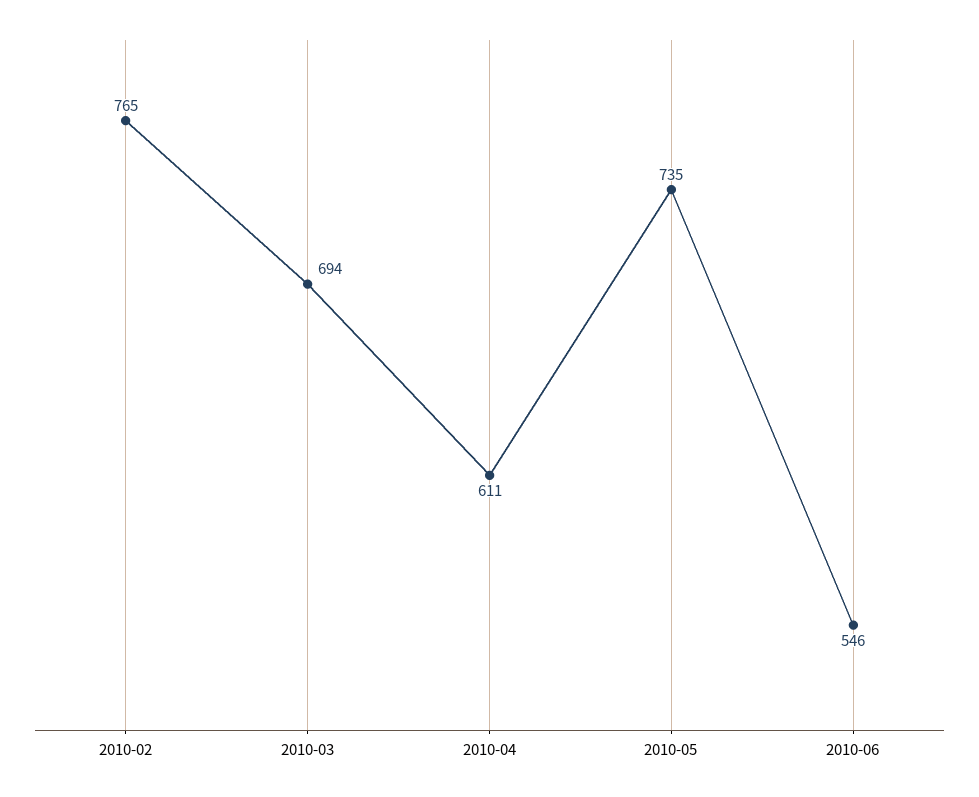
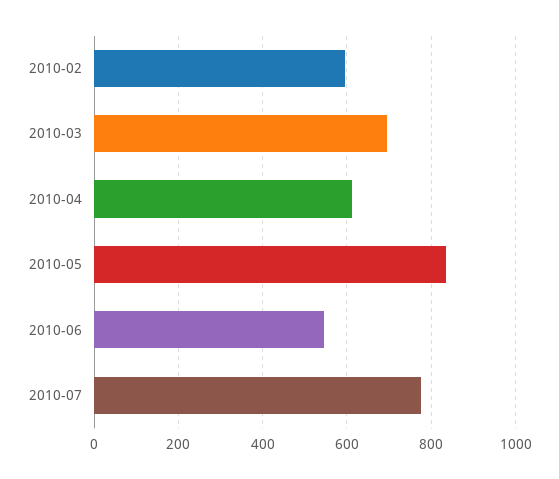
2010-02: 765 -> 600
2010-05: 735 -> 840
2010-07: none -> 780

